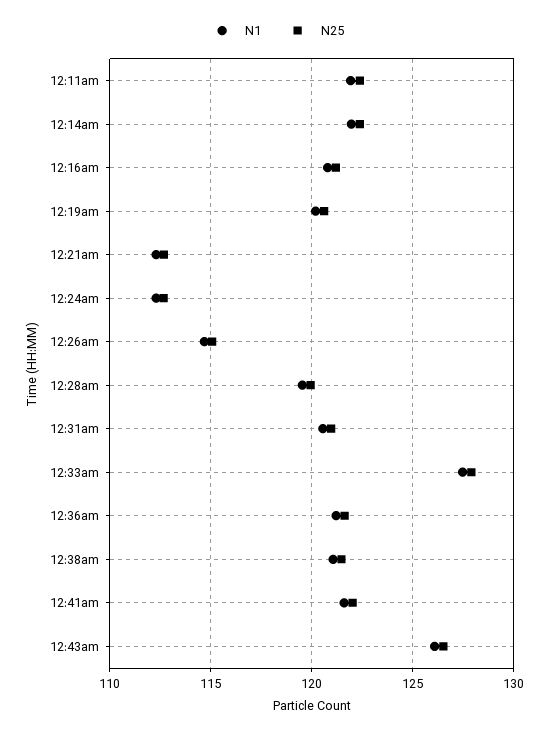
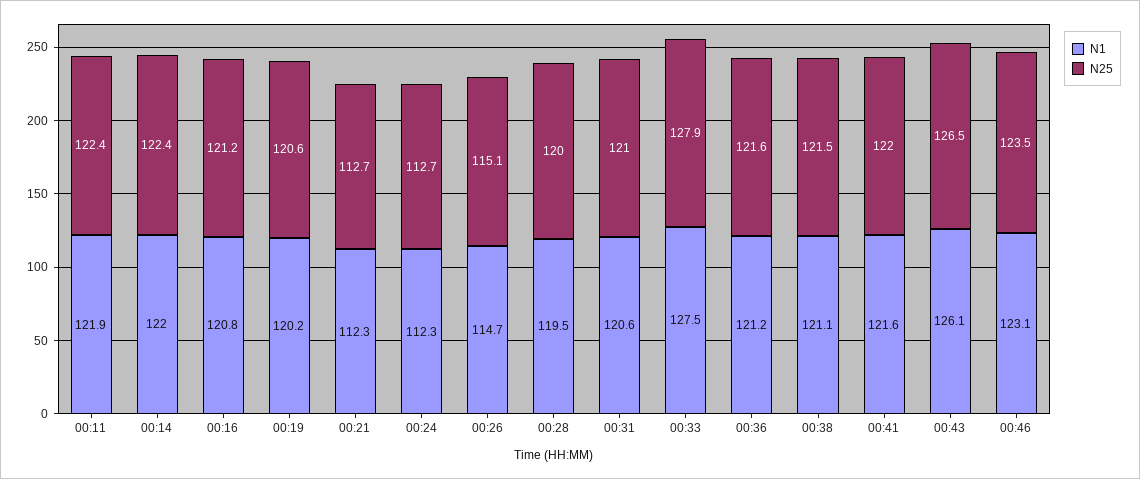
N1, 00:46: none -> 123.1
N25, 00:46: none -> 123.5

